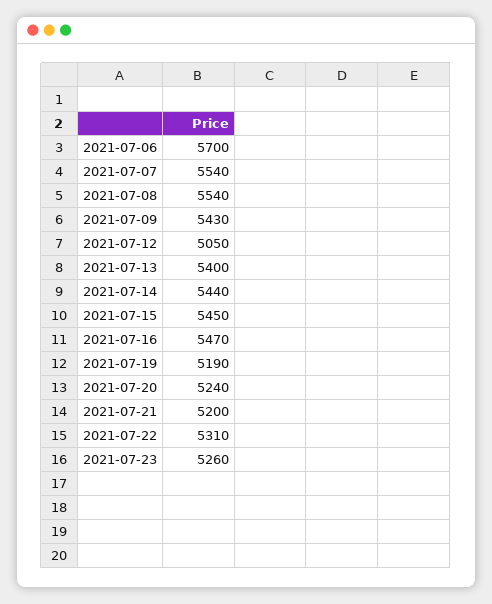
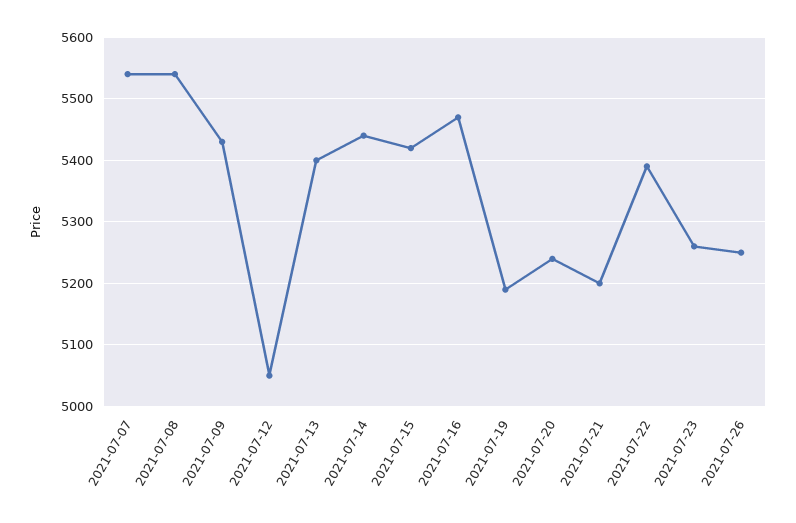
2021-07-06: 5700 -> none
2021-07-15: 5450 -> 5420
2021-07-22: 5310 -> 5390
2021-07-26: none -> 5250

